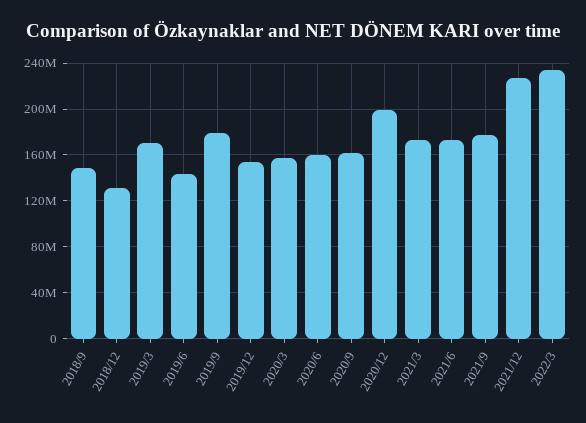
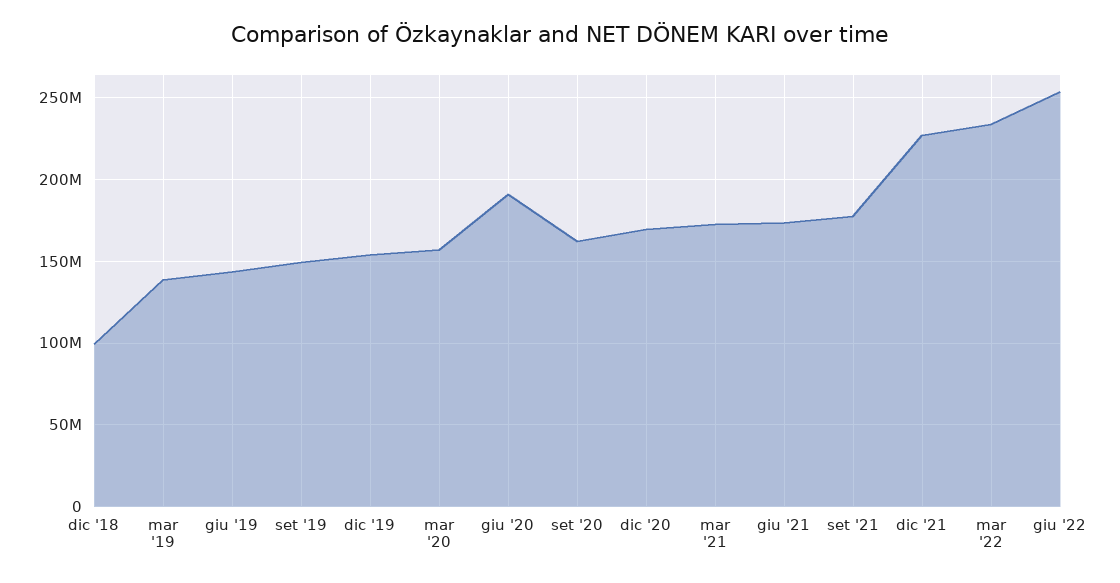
2018/9: 150000000 -> none
2018/12: 130000000 -> 100000000
2019/3: 170000000 -> 140000000
2019/9: 180000000 -> 150000000
2020/6: 160000000 -> 190000000
2020/12: 200000000 -> 170000000
giu '22: none -> 255000000

